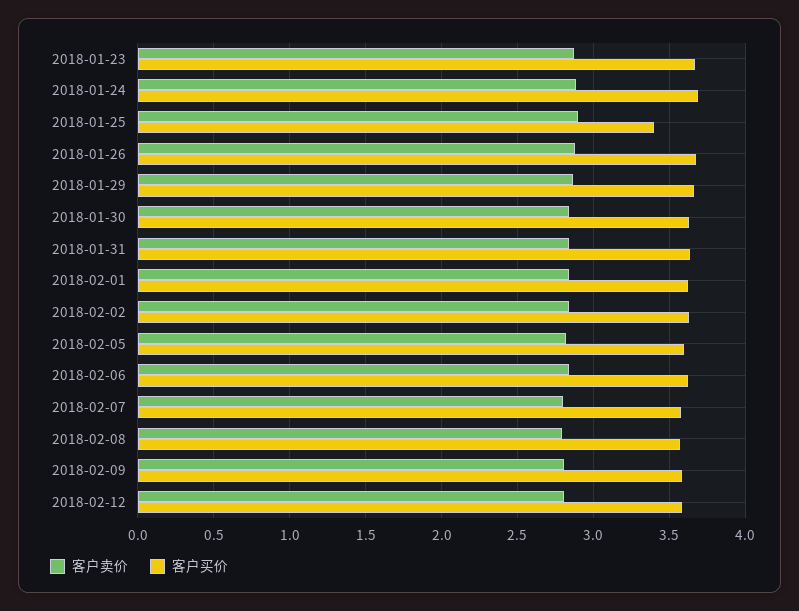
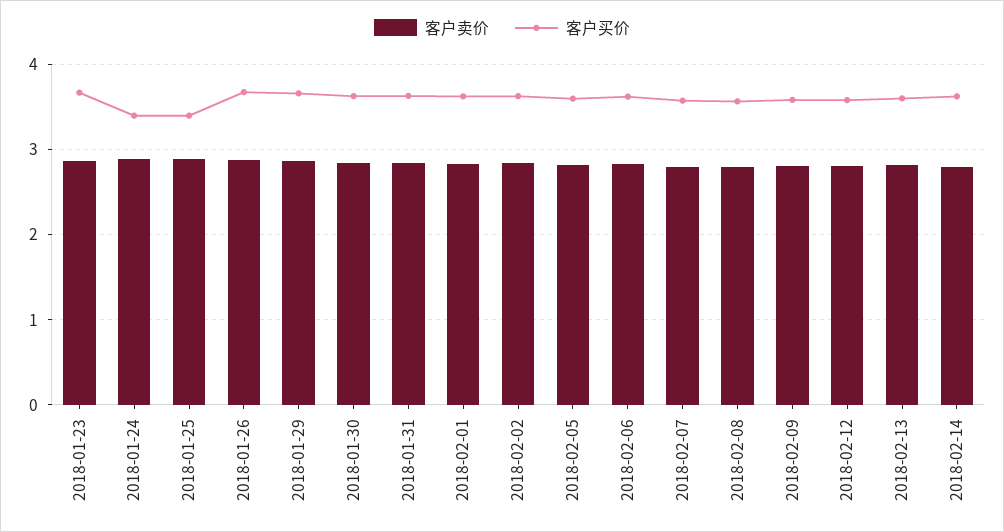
客户买价, 2018-01-24: 3.7 -> 3.4
客户卖价, 2018-02-13: none -> 2.8
客户买价, 2018-02-13: none -> 3.6
客户卖价, 2018-02-14: none -> 2.8
客户买价, 2018-02-14: none -> 3.6

